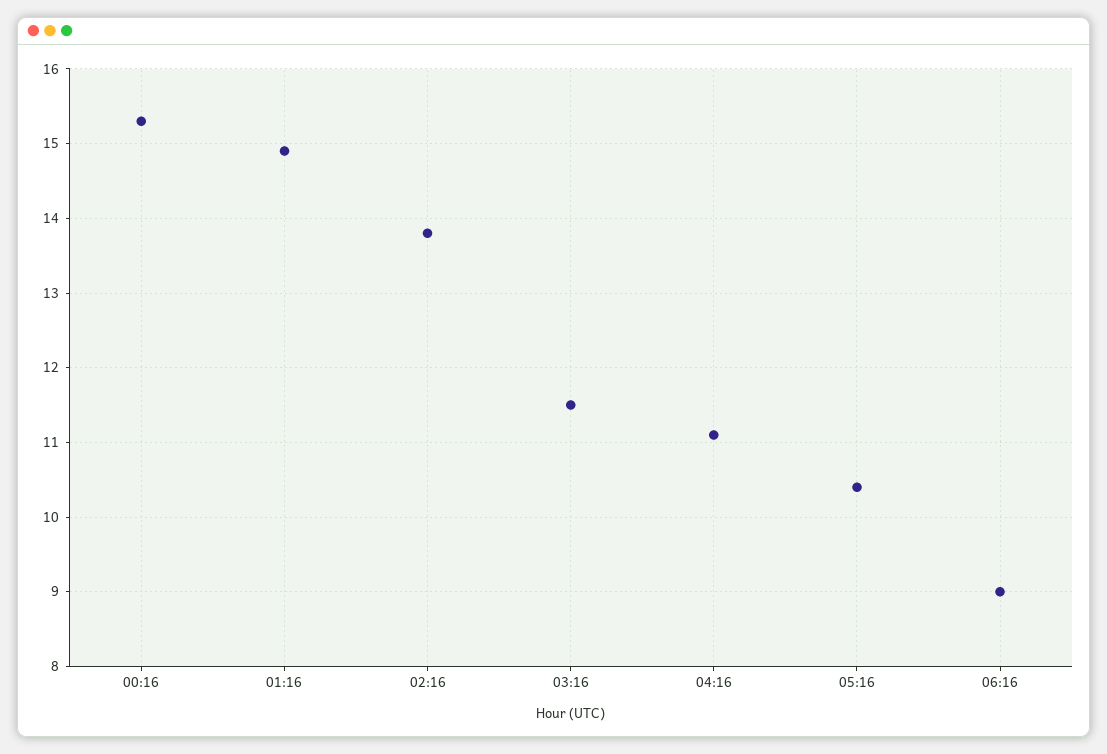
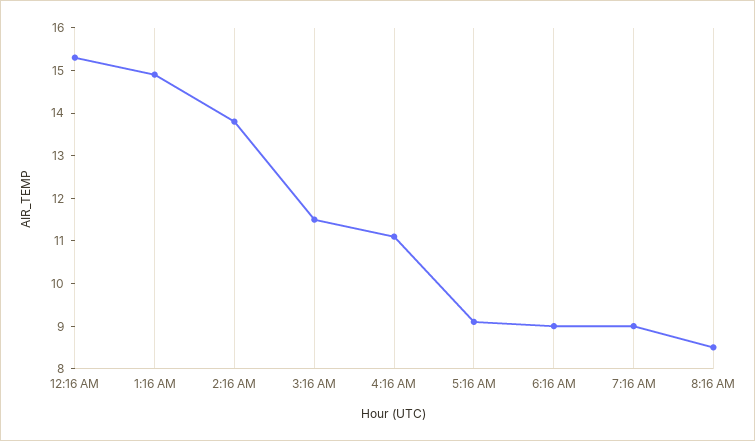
05:16: 10.4 -> 9
7:16 AM: none -> 9
8:16 AM: none -> 8.5

